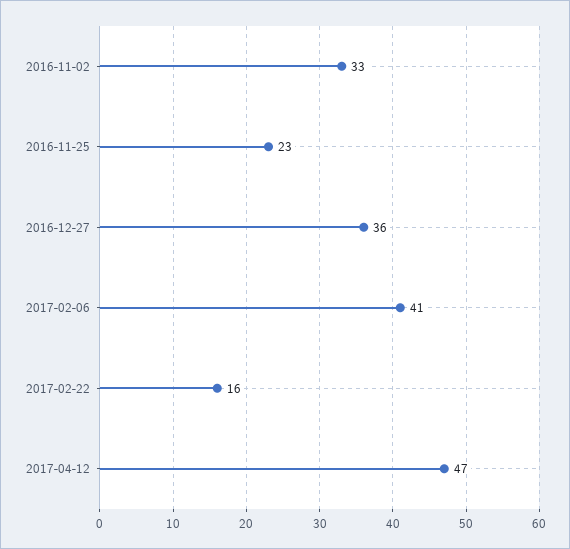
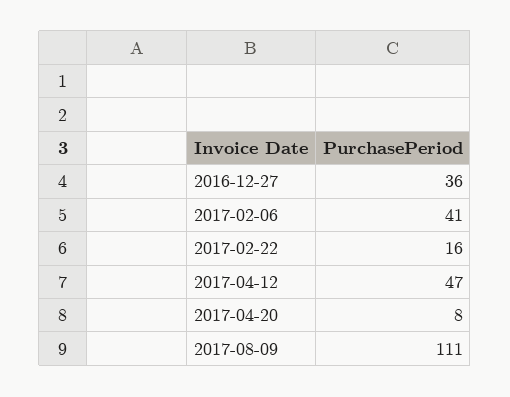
2016-11-02: 33 -> none
2016-11-25: 23 -> none
2017-04-20: none -> 8
2017-08-09: none -> 111

